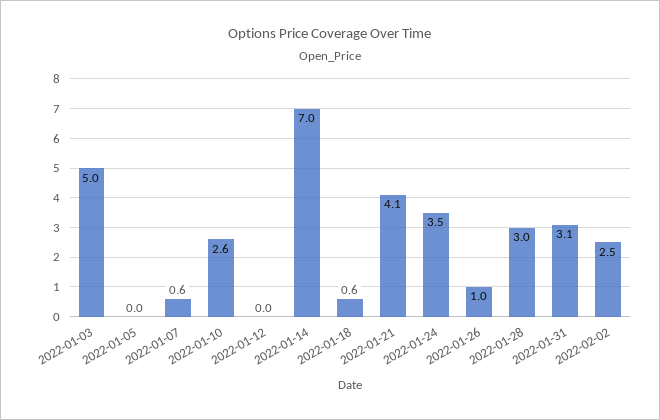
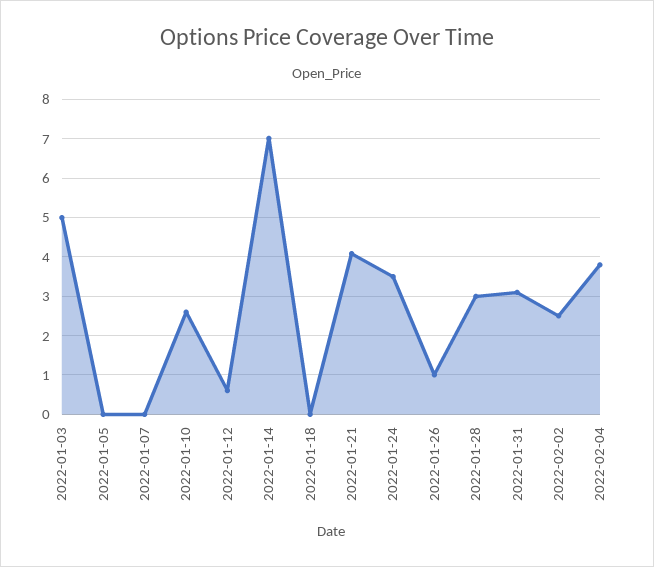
2022-01-07: 0.6 -> 0
2022-01-12: 0 -> 0.6
2022-01-18: 0.6 -> 0
2022-02-04: none -> 3.8

